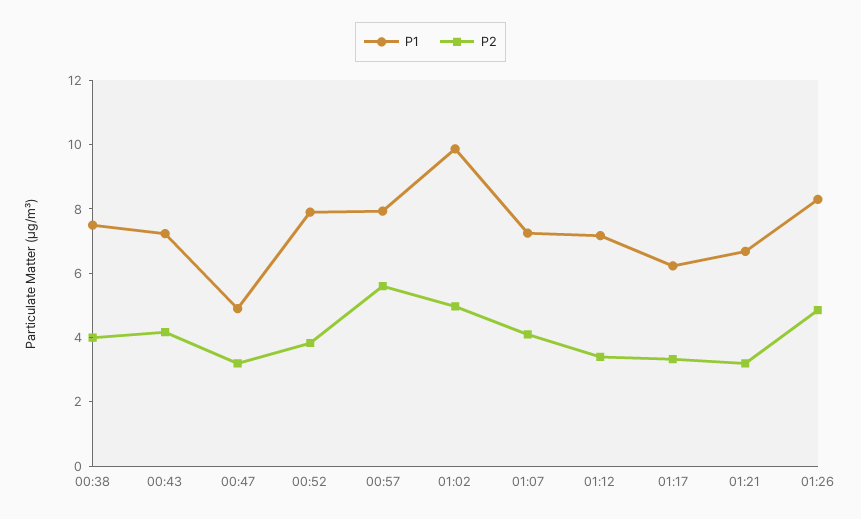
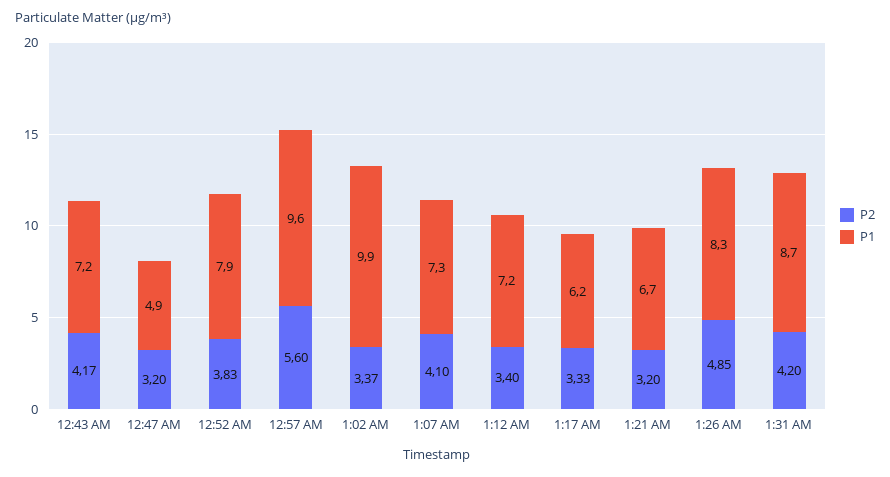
P1, 00:38: 7.5 -> none
P2, 00:38: 4 -> none
P1, 00:57: 8 -> 9.6
P2, 01:02: 5 -> 3.37
P2, 1:31 AM: none -> 4.2
P1, 1:31 AM: none -> 8.7

